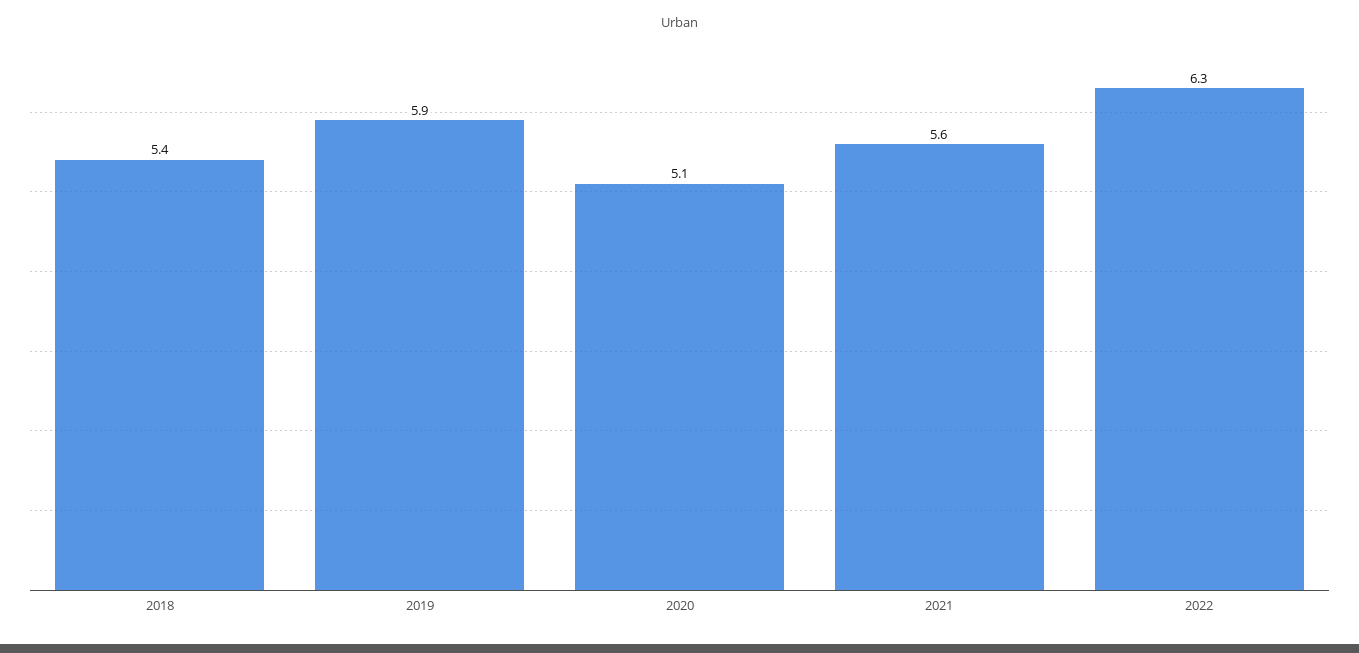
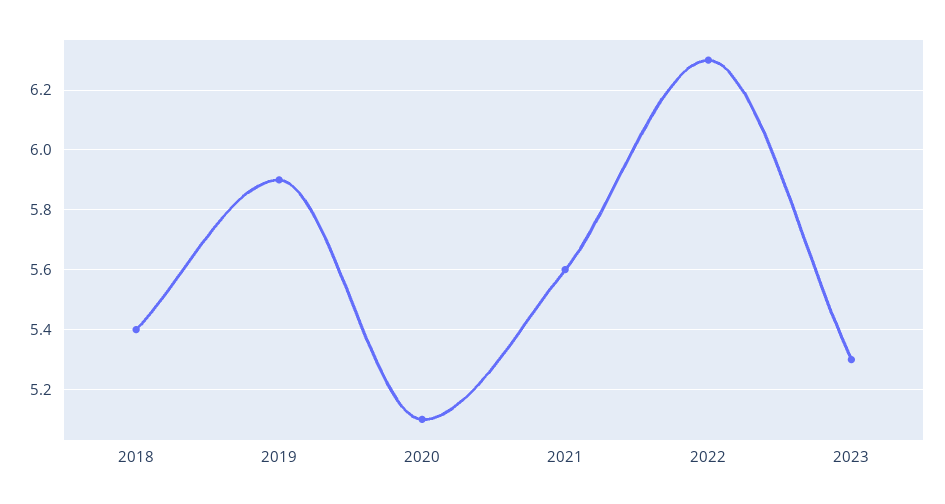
2023: none -> 5.3

